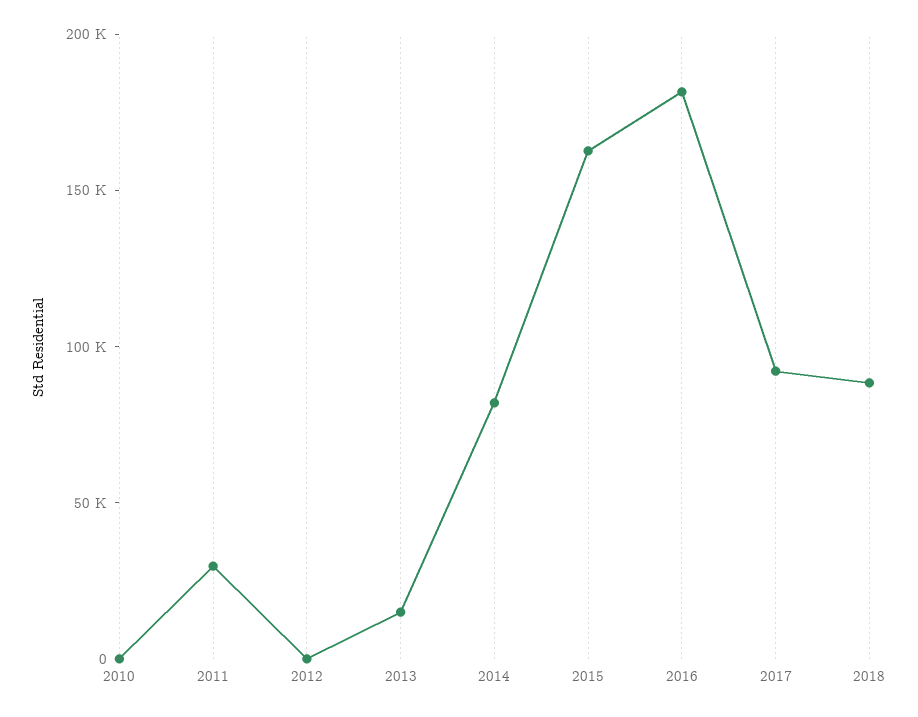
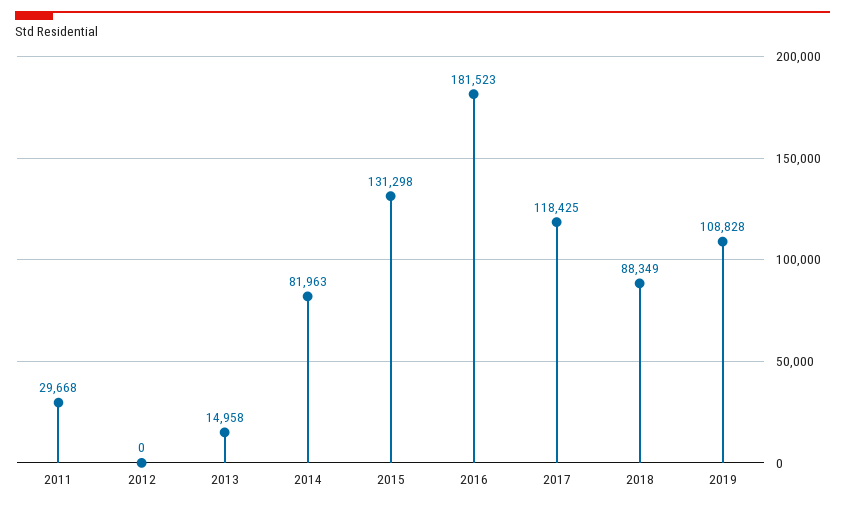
2010: 0 -> none
2015: 160000 -> 131298
2017: 90000 -> 118425
2019: none -> 108828

